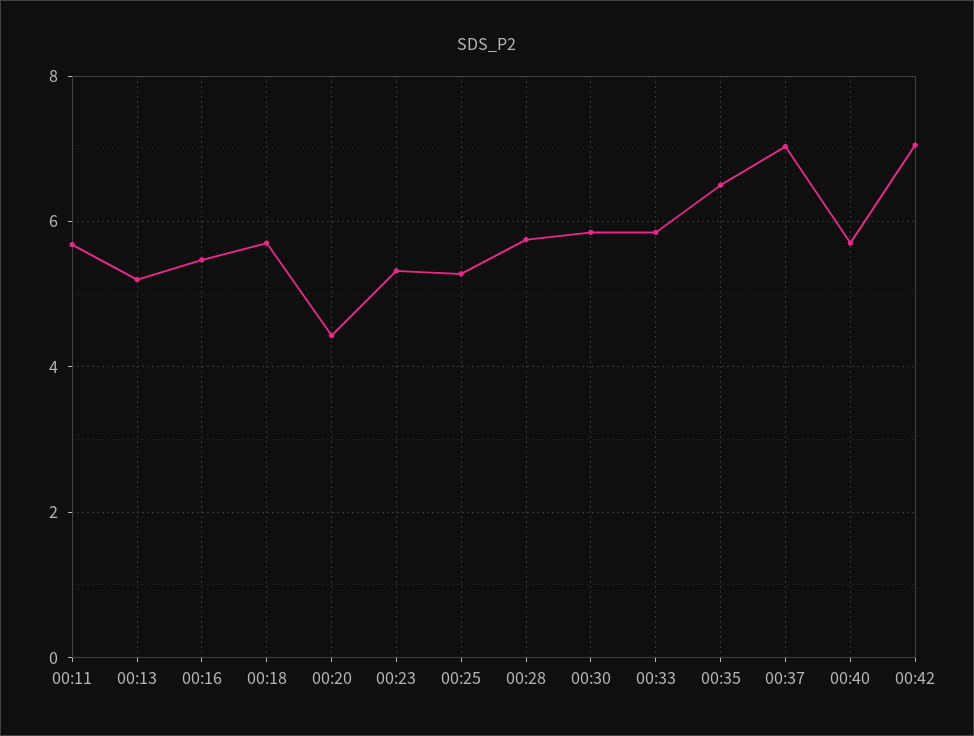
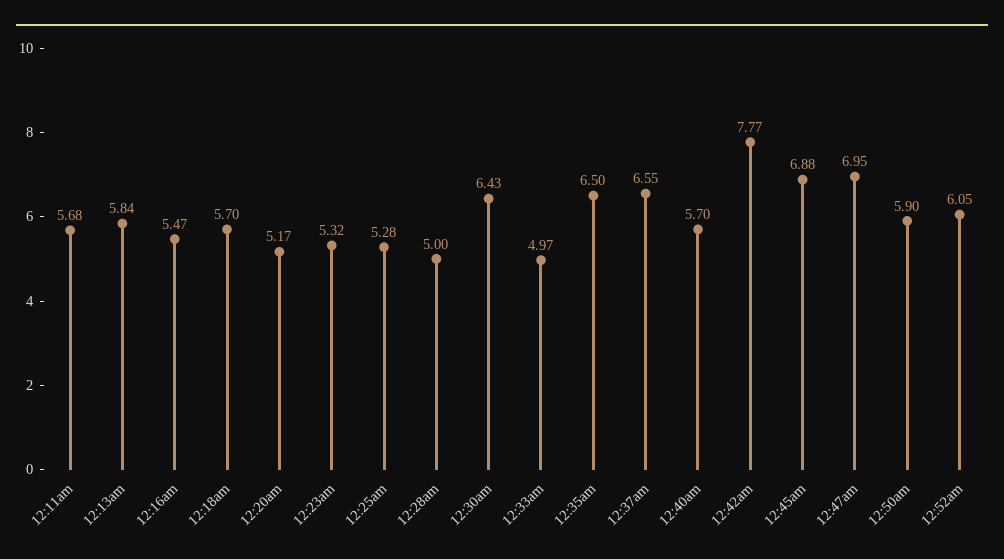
00:13: 5.2 -> 5.84
00:20: 4.4 -> 5.17
00:28: 5.8 -> 5
00:30: 5.8 -> 6.43
00:33: 5.8 -> 4.97
00:37: 7 -> 6.55
00:42: 7 -> 7.77
12:45am: none -> 6.88
12:47am: none -> 6.95
12:50am: none -> 5.9
12:52am: none -> 6.05

